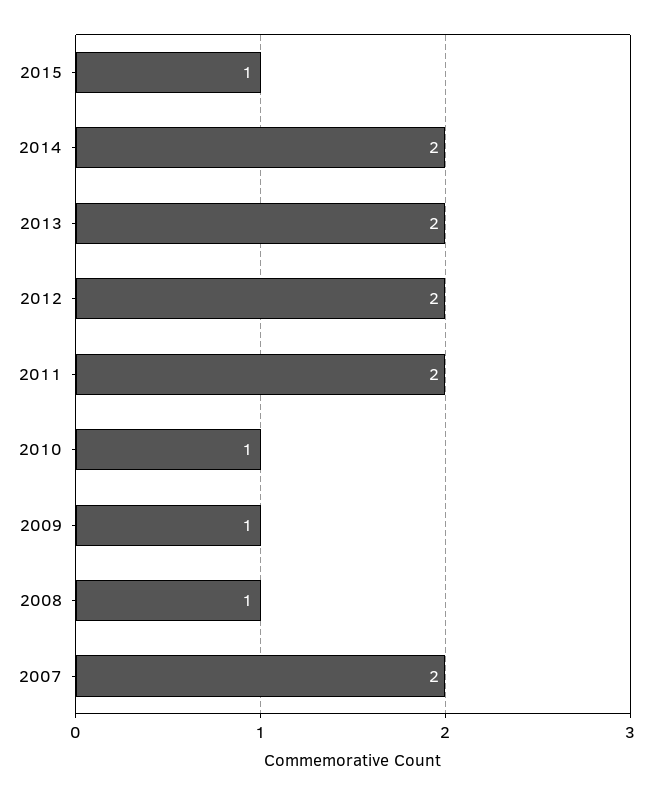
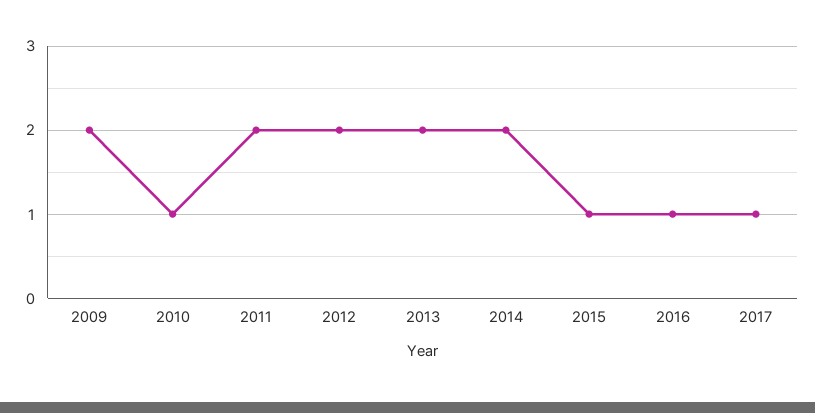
2009: 1 -> 2
2008: 1 -> none
2007: 2 -> none
2016: none -> 1
2017: none -> 1

